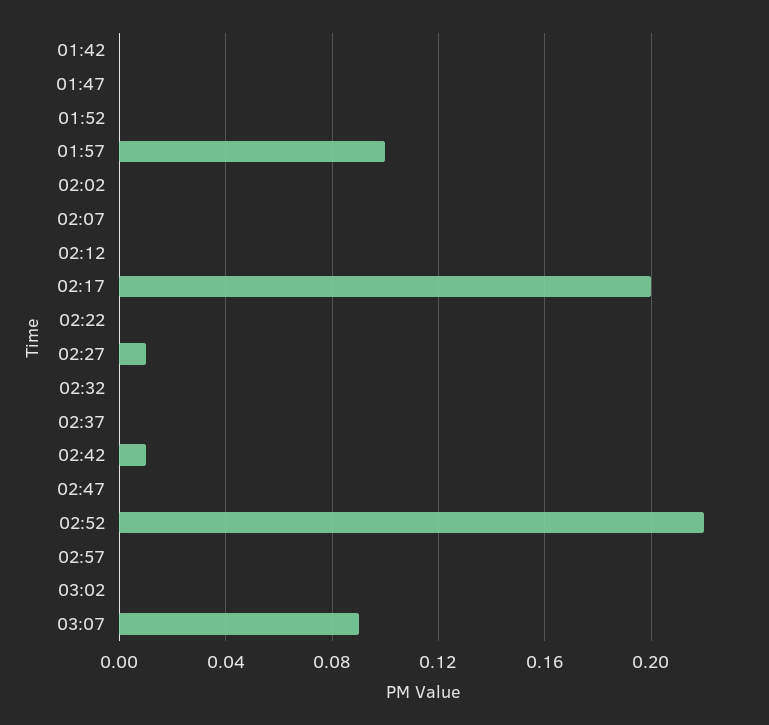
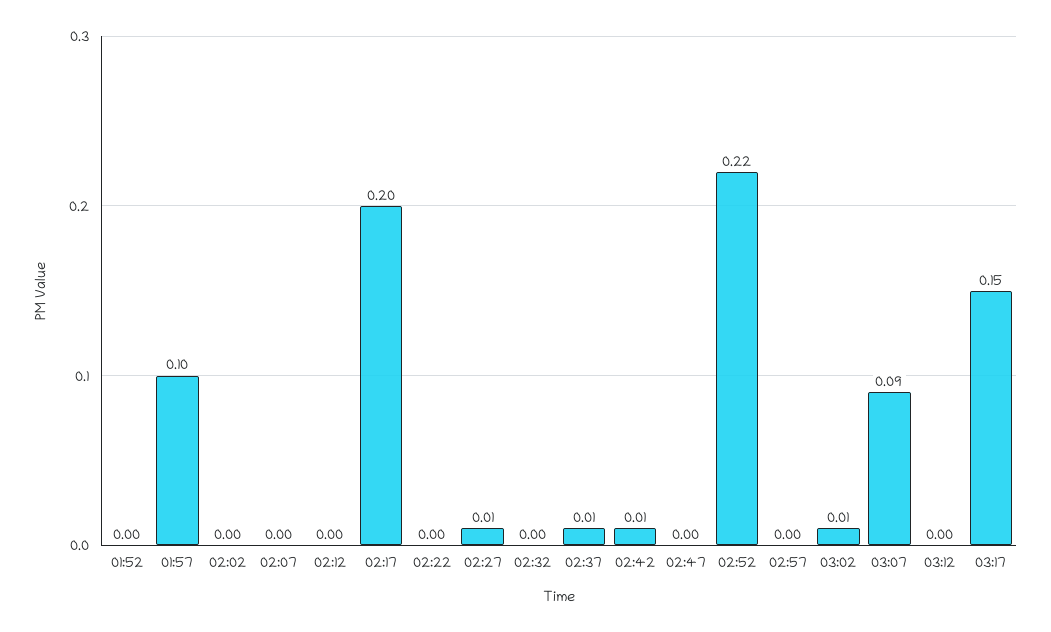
01:42: 0 -> none
01:47: 0 -> none
02:37: 0 -> 0.01
03:02: 0 -> 0.01
03:12: none -> 0
03:17: none -> 0.15

